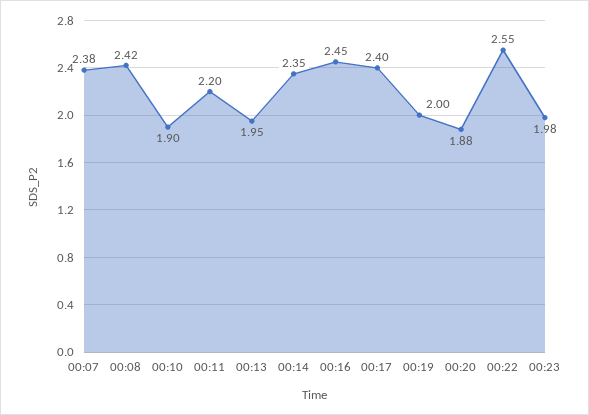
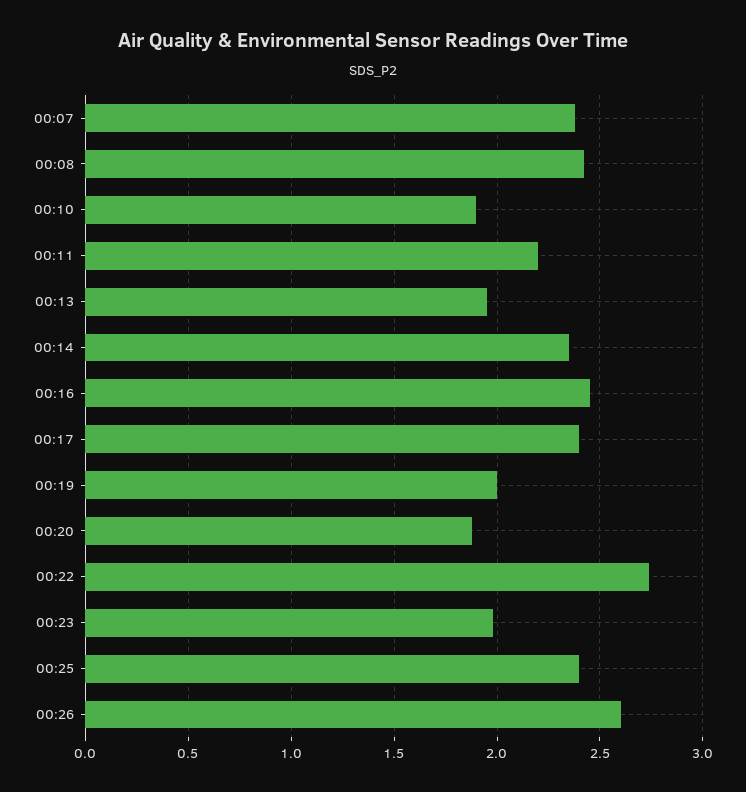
00:22: 2.55 -> 2.75
00:25: none -> 2.4
00:26: none -> 2.6

